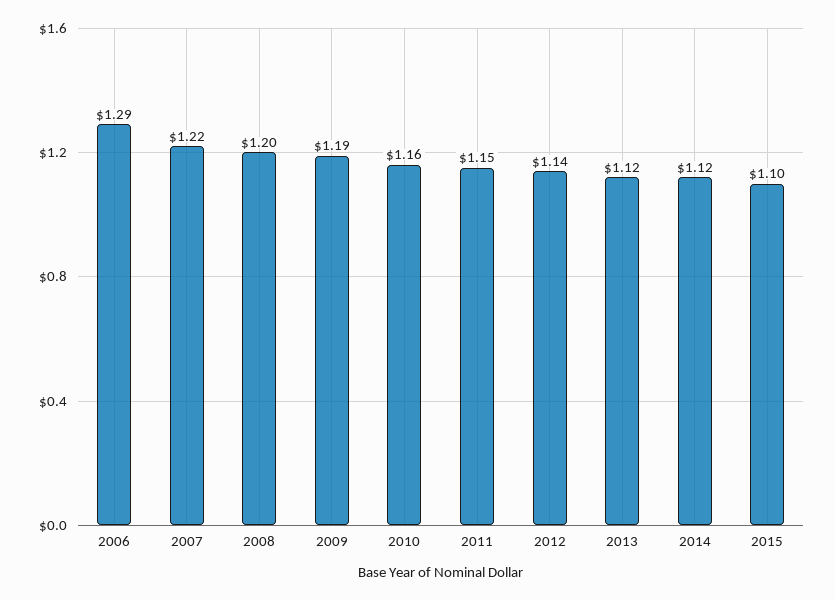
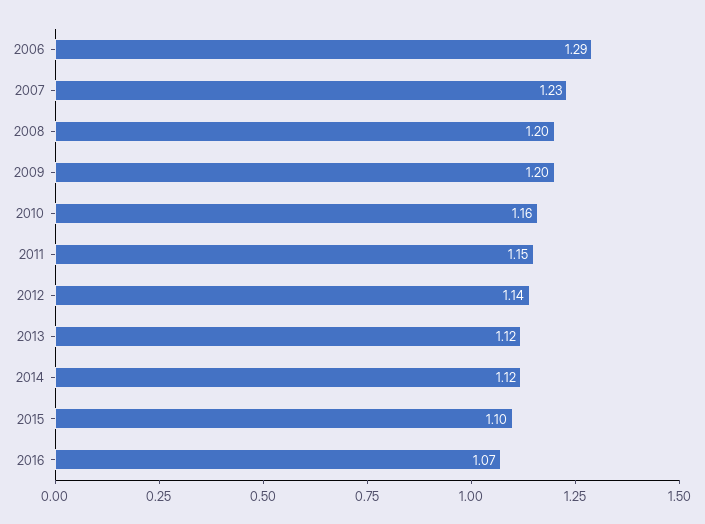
2007: 1.22 -> 1.23
2009: 1.19 -> 1.2
2016: none -> 1.07

